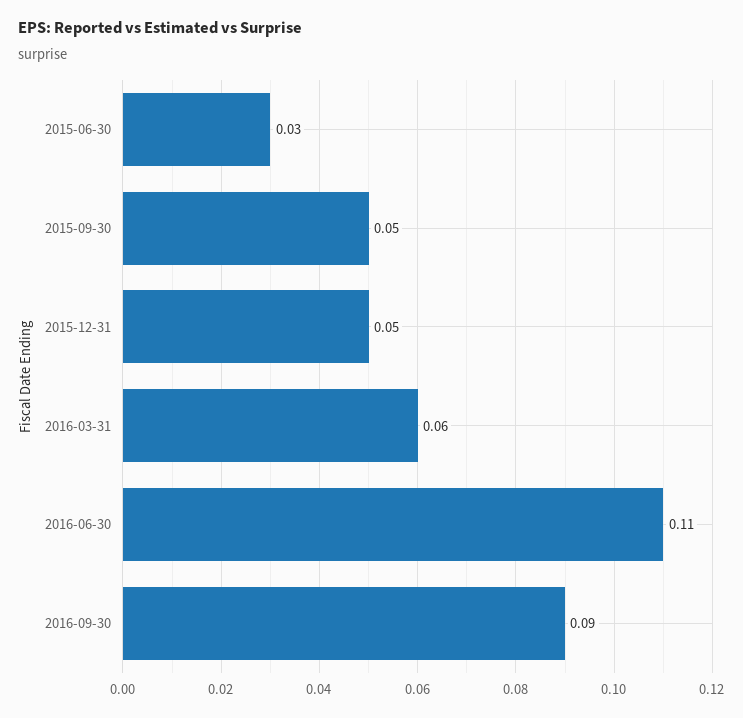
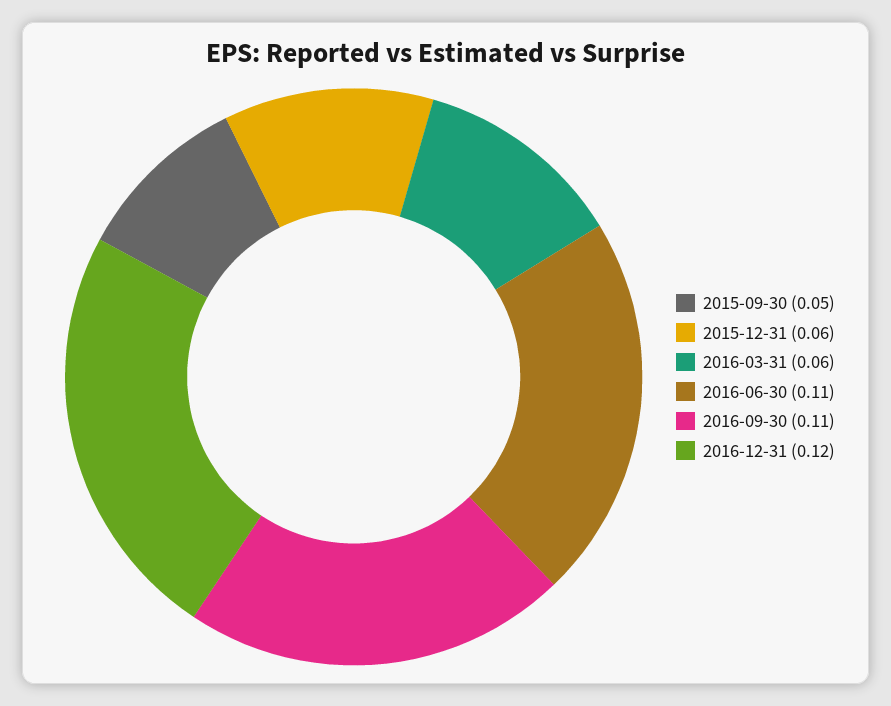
2015-06-30: 0.03 -> none
2015-12-31: 0.05 -> 0.06
2016-09-30: 0.09 -> 0.11
2016-12-31: none -> 0.12

